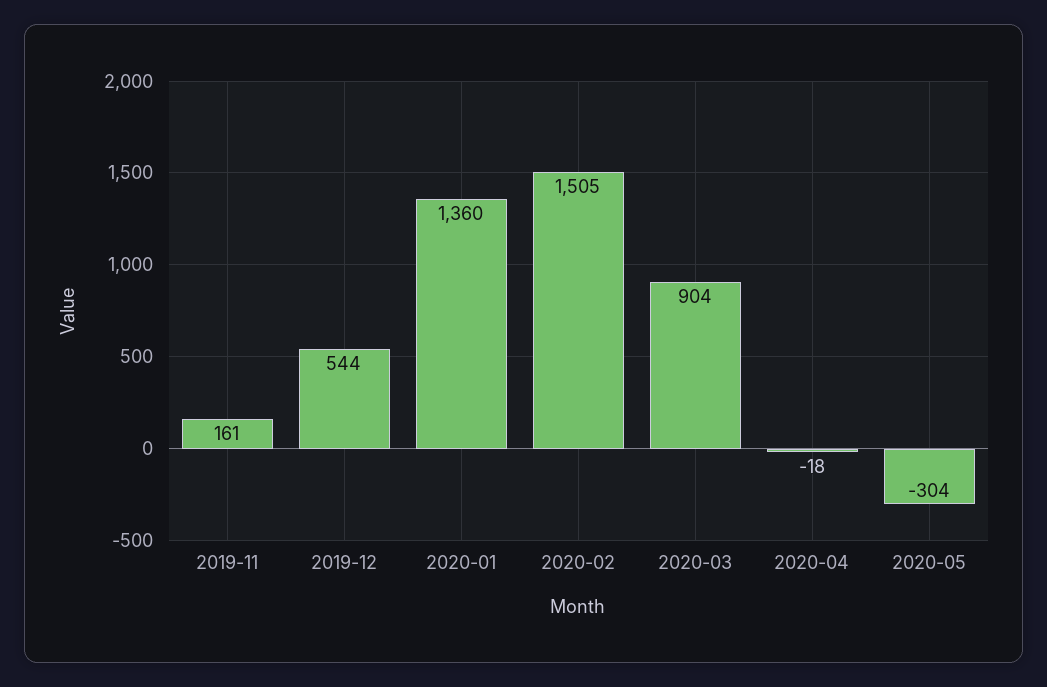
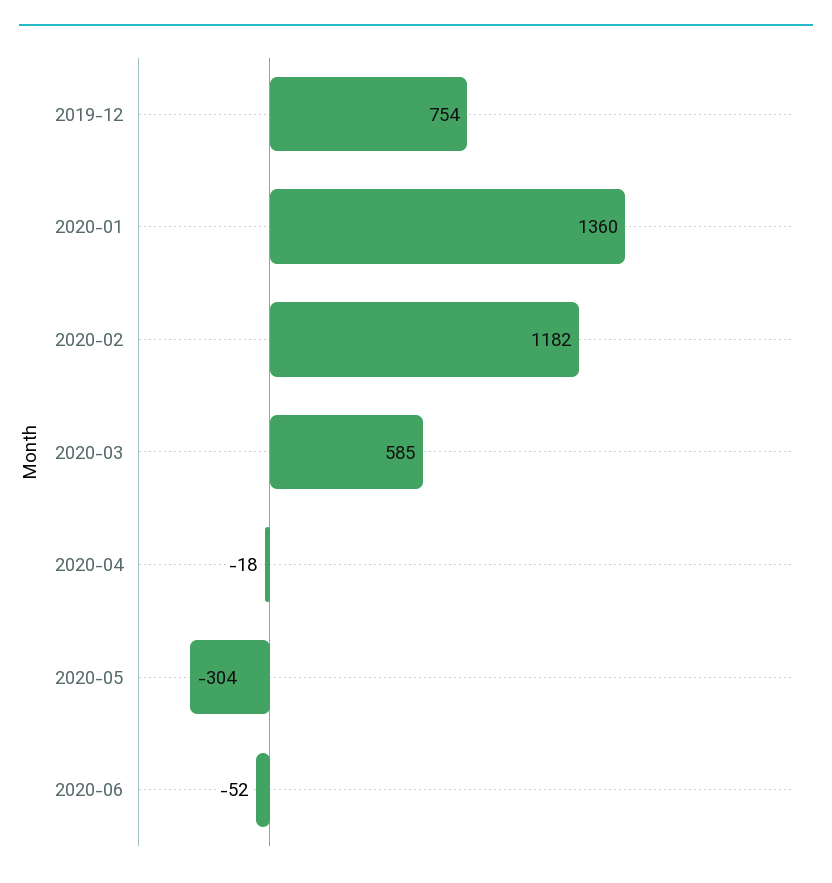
2019-11: 161 -> none
2019-12: 544 -> 754
2020-02: 1505 -> 1182
2020-03: 904 -> 585
2020-06: none -> -52

